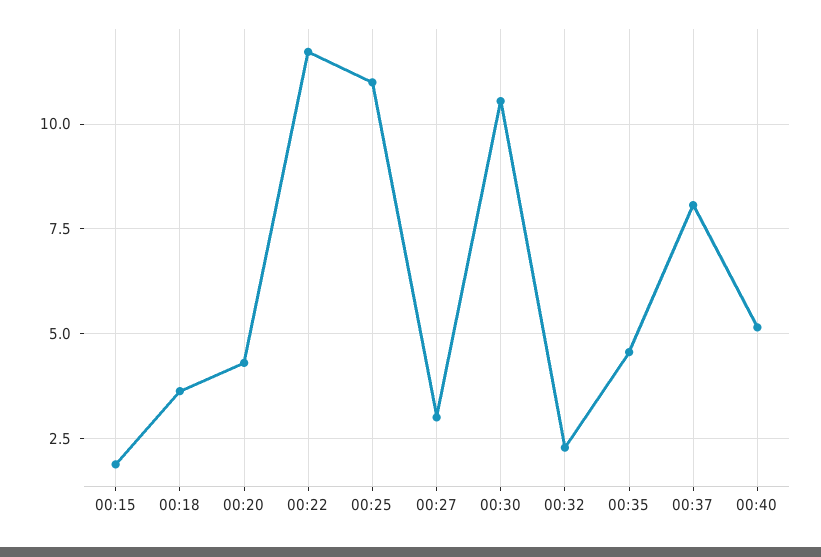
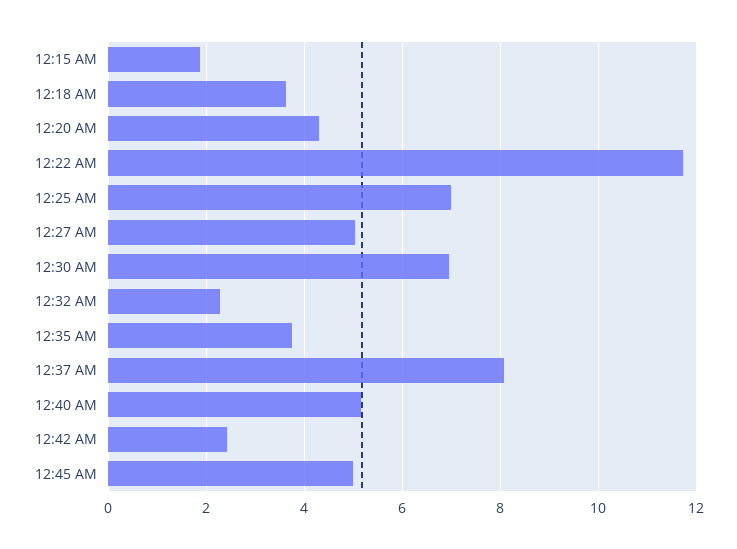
00:25: 11 -> 7
00:27: 3 -> 5
00:30: 10.5 -> 7
00:35: 4.5 -> 3.8
12:42 AM: none -> 2.4
12:45 AM: none -> 5

